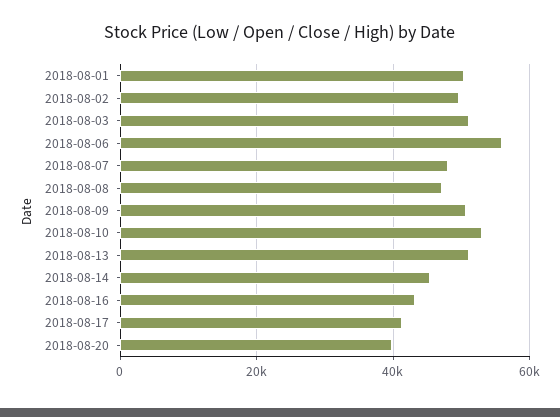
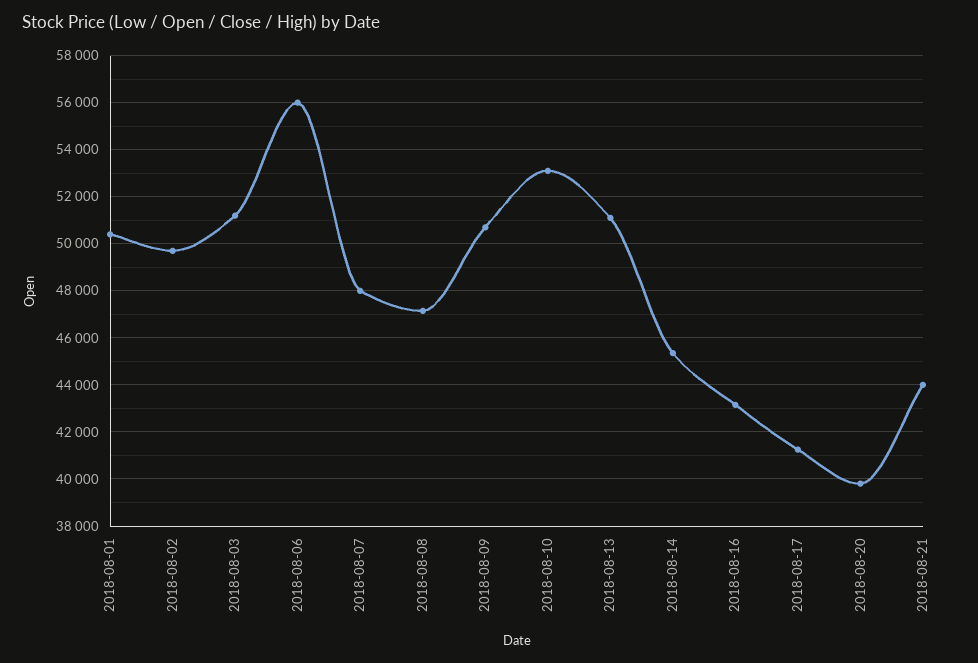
2018-08-21: none -> 44000

